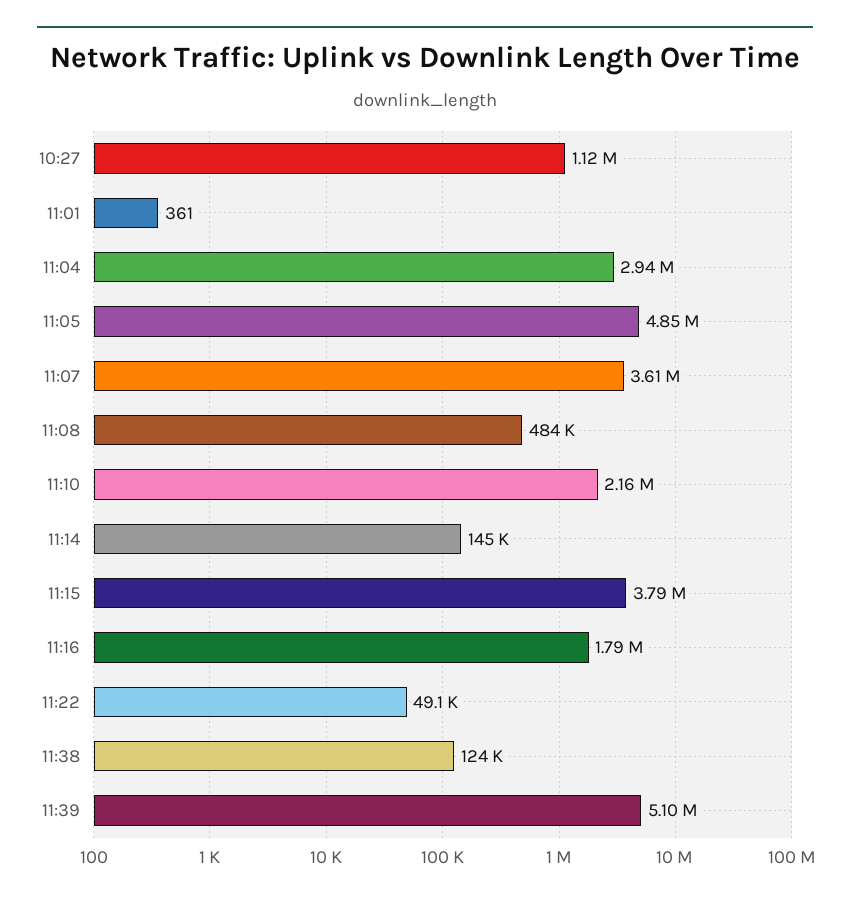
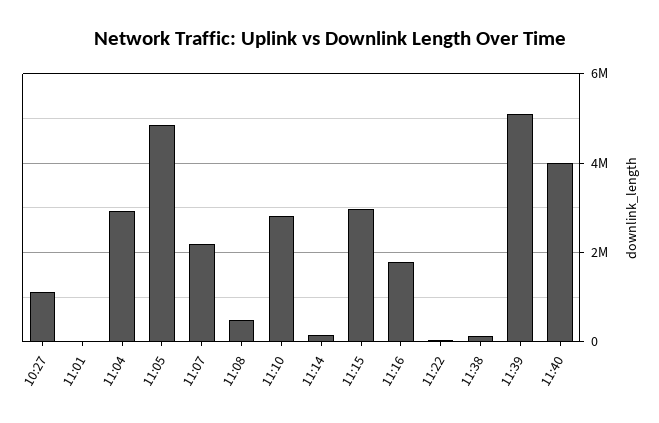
11:07: 3610000 -> 2200000
11:10: 2160000 -> 2800000
11:15: 3790000 -> 3000000
11:40: none -> 4000000

